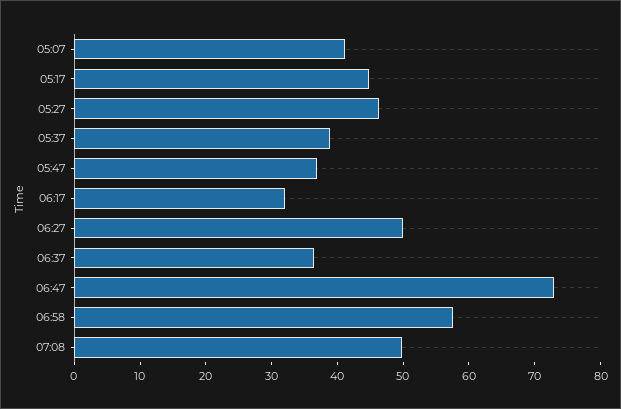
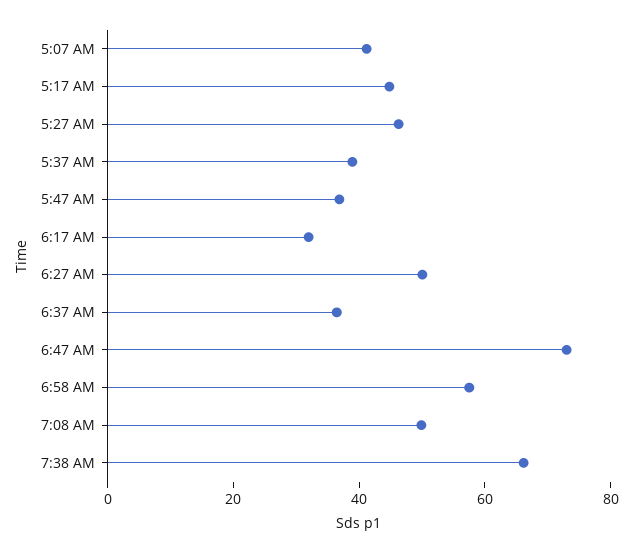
7:38 AM: none -> 65

